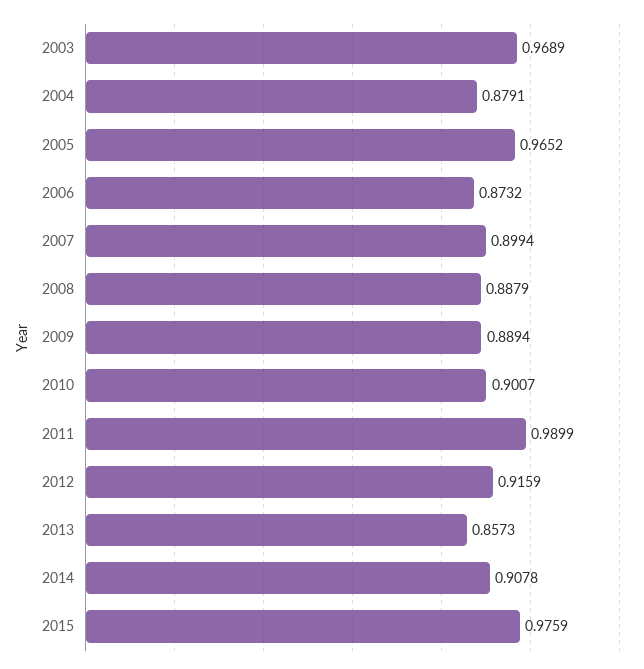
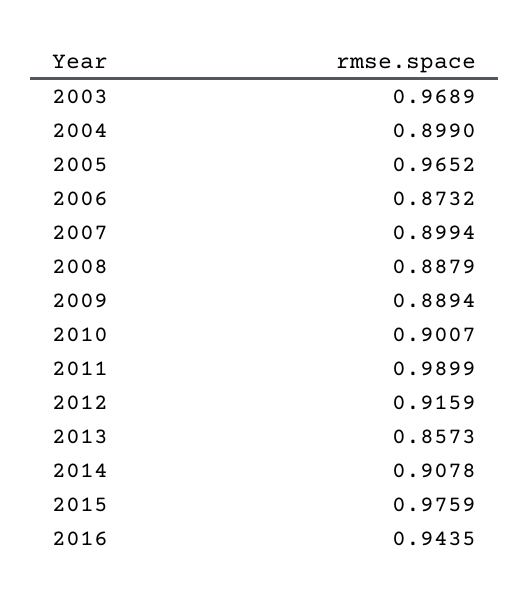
2004: 0.8791 -> 0.899
2016: none -> 0.9435

